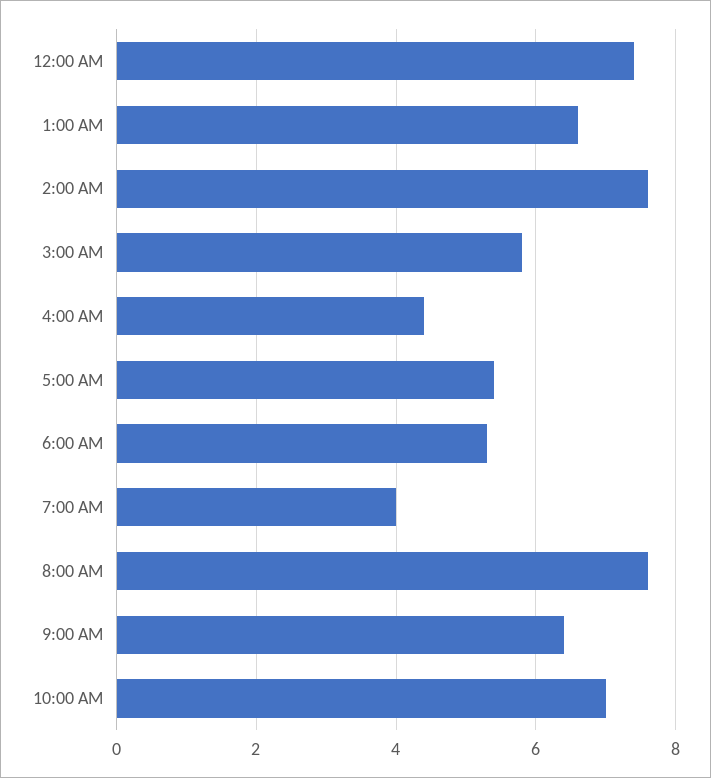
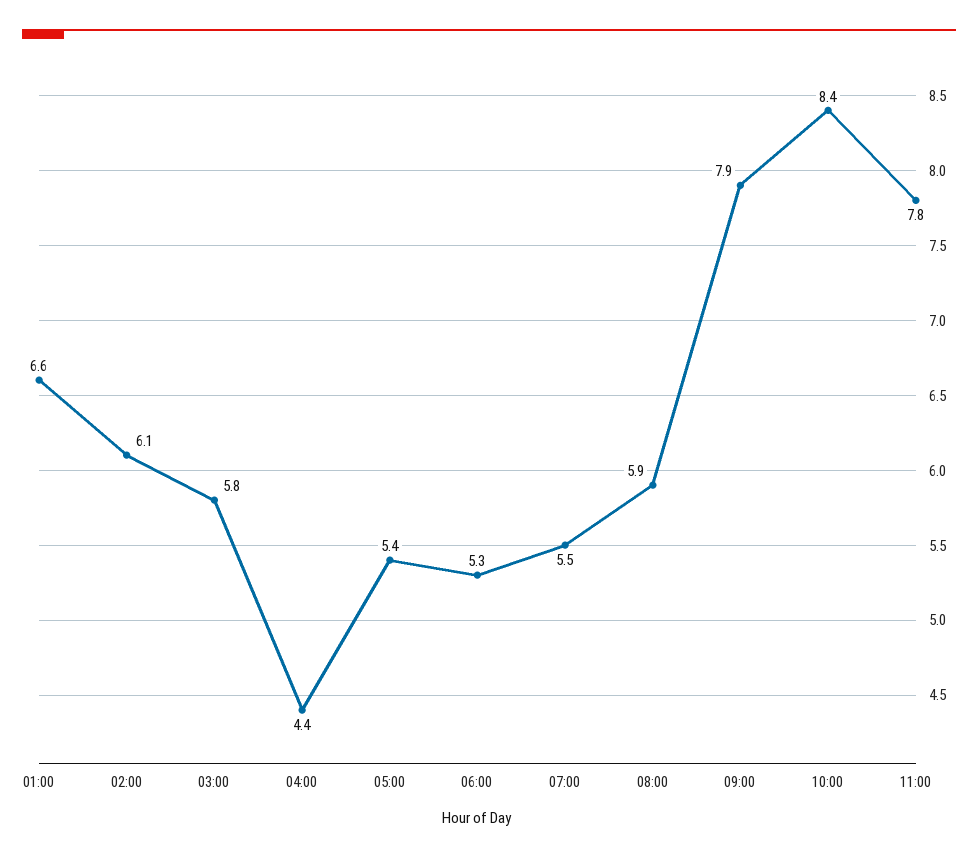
12:00 AM: 7.5 -> none
2:00 AM: 7.5 -> 6.1
7:00 AM: 4 -> 5.5
8:00 AM: 7.5 -> 5.9
9:00 AM: 6.5 -> 7.9
10:00 AM: 7 -> 8.4
11:00: none -> 7.8

